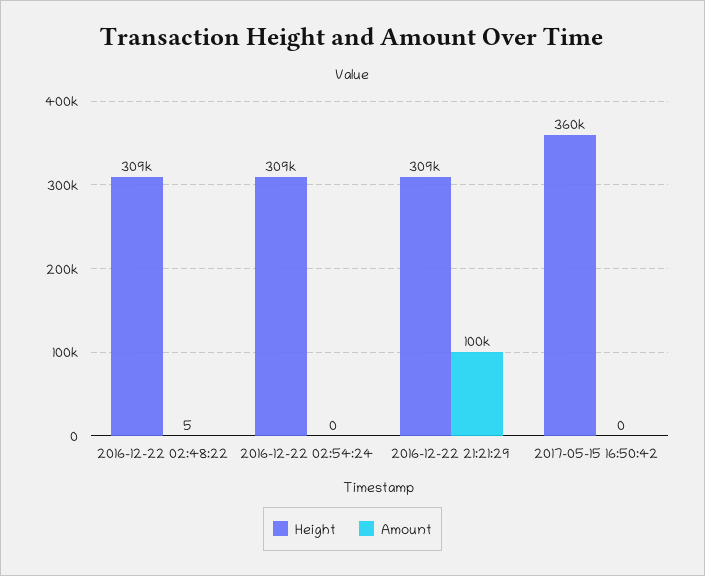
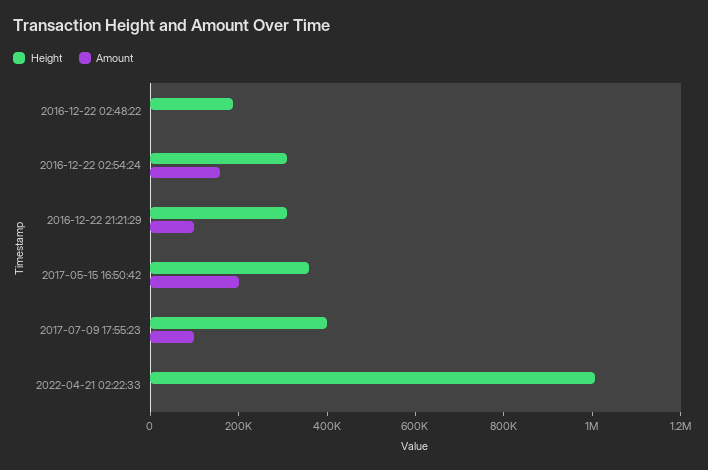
Height, 2016-12-22 02:48:22: 309000 -> 200000
Amount, 2016-12-22 02:54:24: 0 -> 150000
Amount, 2017-05-15 16:50:42: 0 -> 200000
Height, 2017-07-09 17:55:23: none -> 400000
Amount, 2017-07-09 17:55:23: none -> 100000
Height, 2022-04-21 02:22:33: none -> 1000000
Amount, 2022-04-21 02:22:33: none -> 0

